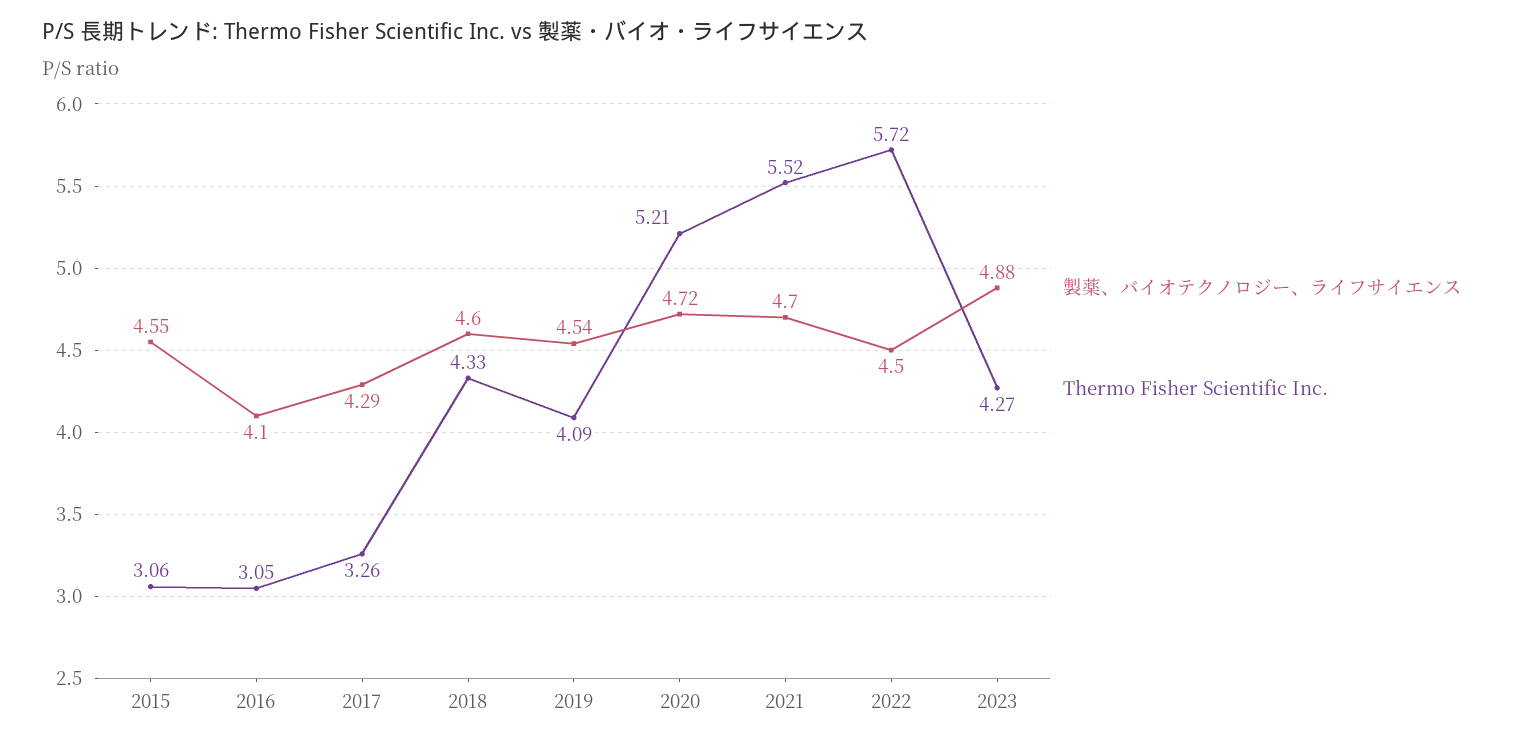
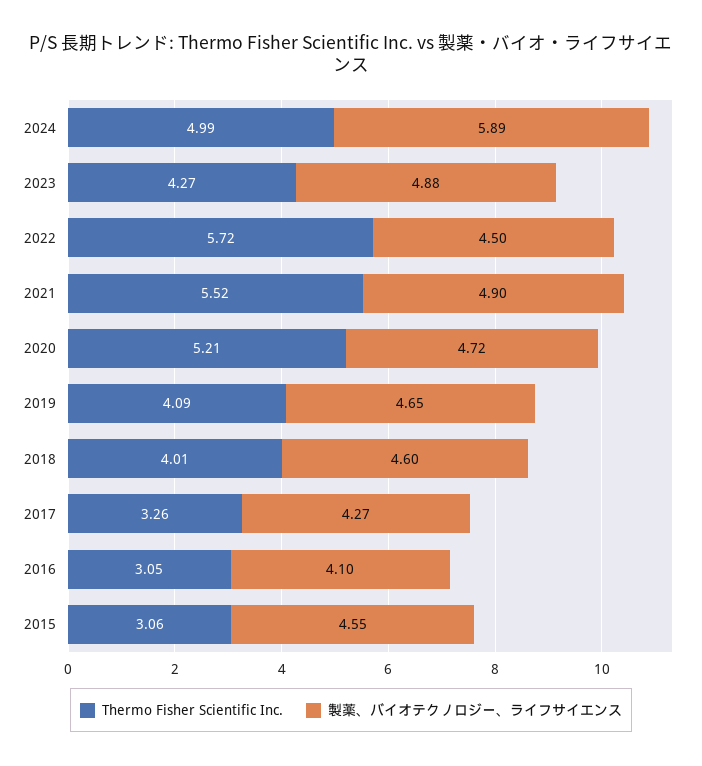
製薬、バイオテクノロジー、ライフサイエンス, 2017: 4.29 -> 4.27
Thermo Fisher Scientific Inc., 2018: 4.33 -> 4.01
製薬、バイオテクノロジー、ライフサイエンス, 2019: 4.54 -> 4.65
製薬、バイオテクノロジー、ライフサイエンス, 2021: 4.7 -> 4.9
Thermo Fisher Scientific Inc., 2024: none -> 4.99
製薬、バイオテクノロジー、ライフサイエンス, 2024: none -> 5.89

